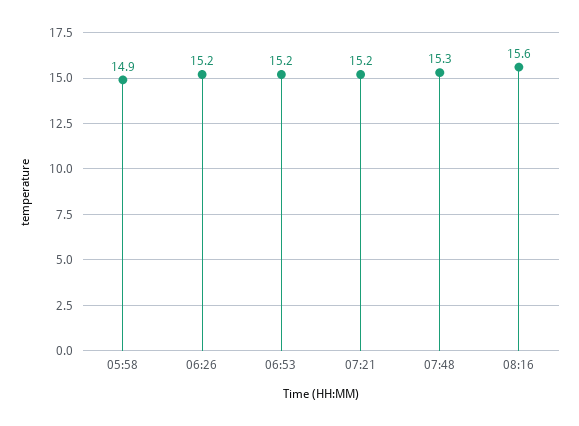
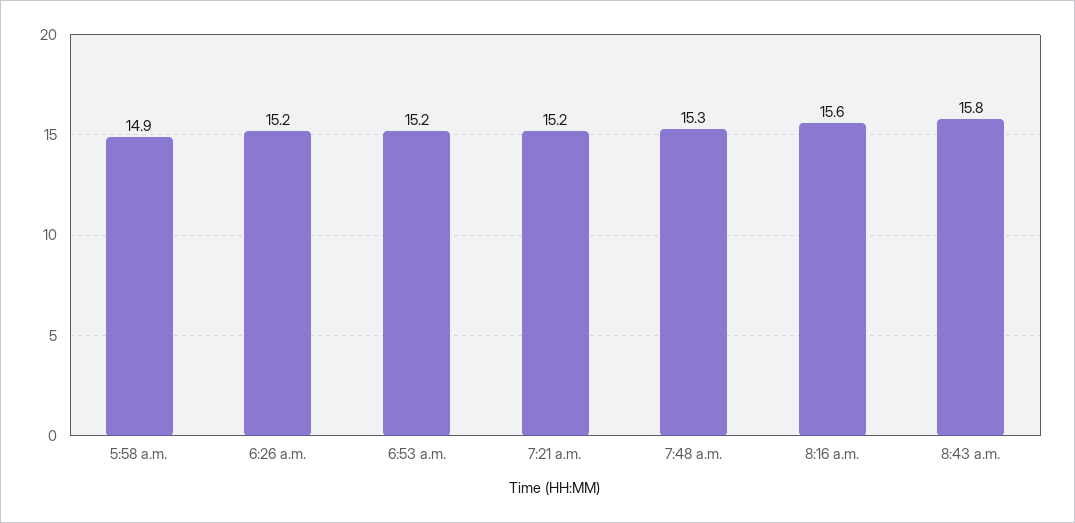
8:43 a.m.: none -> 15.8

